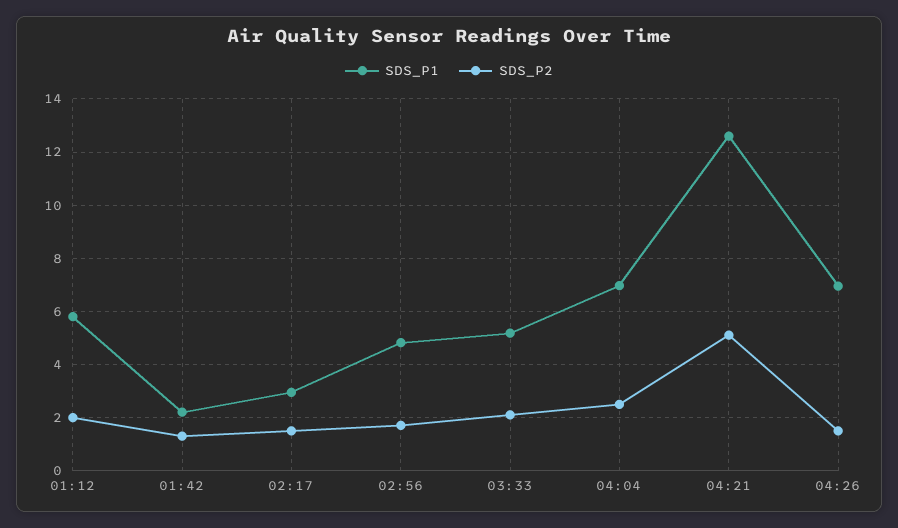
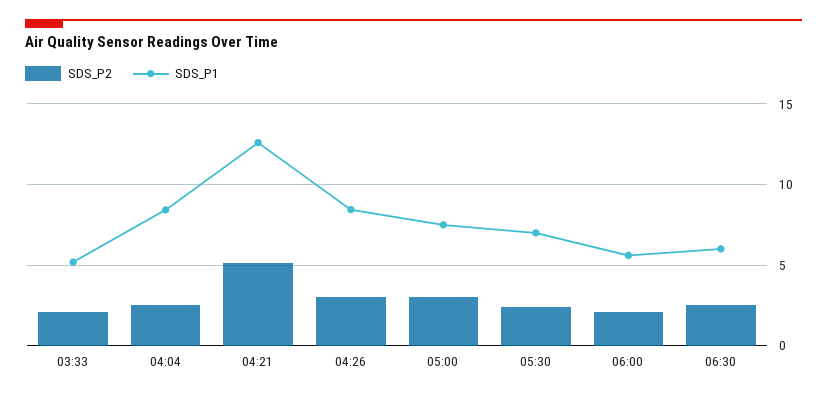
SDS_P1, 01:12: 5.75 -> none
SDS_P2, 01:12: 2 -> none
SDS_P1, 01:42: 2.25 -> none
SDS_P2, 01:42: 1.25 -> none
SDS_P1, 02:17: 3 -> none
SDS_P2, 02:17: 1.5 -> none
SDS_P1, 02:56: 4.75 -> none
SDS_P2, 02:56: 1.75 -> none
SDS_P1, 04:04: 7 -> 8.5
SDS_P1, 04:26: 7 -> 8.5
SDS_P2, 04:26: 1.5 -> 3
SDS_P2, 05:00: none -> 3
SDS_P1, 05:00: none -> 7.5
SDS_P2, 05:30: none -> 2.5
SDS_P1, 05:30: none -> 7
SDS_P2, 06:00: none -> 2
SDS_P1, 06:00: none -> 5.5
SDS_P2, 06:30: none -> 2.5
SDS_P1, 06:30: none -> 6

